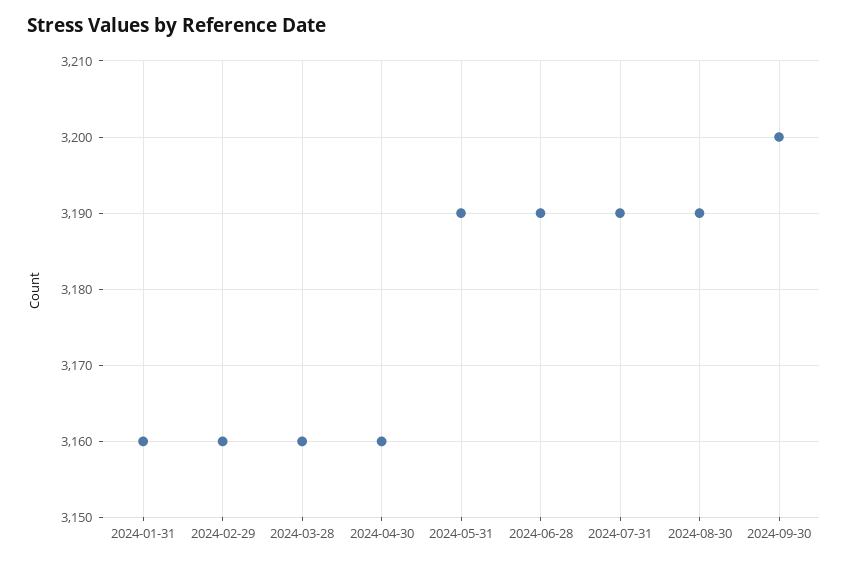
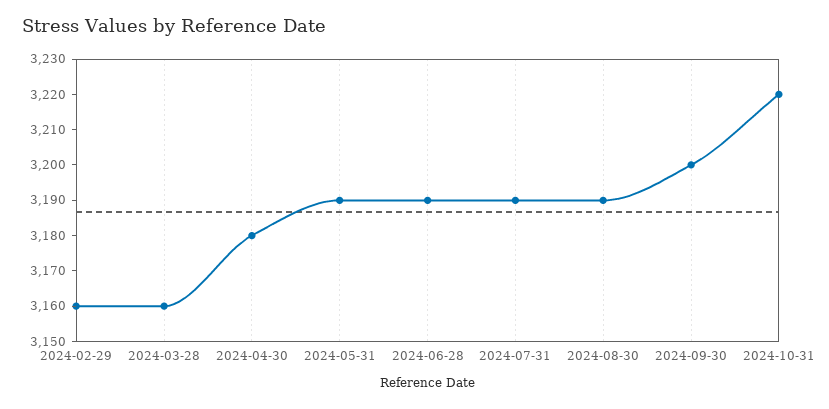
2024-01-31: 3160 -> none
2024-04-30: 3160 -> 3180
2024-10-31: none -> 3220

